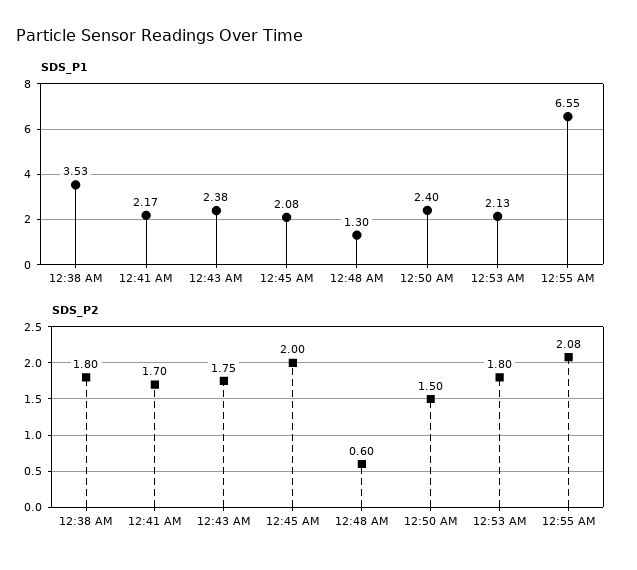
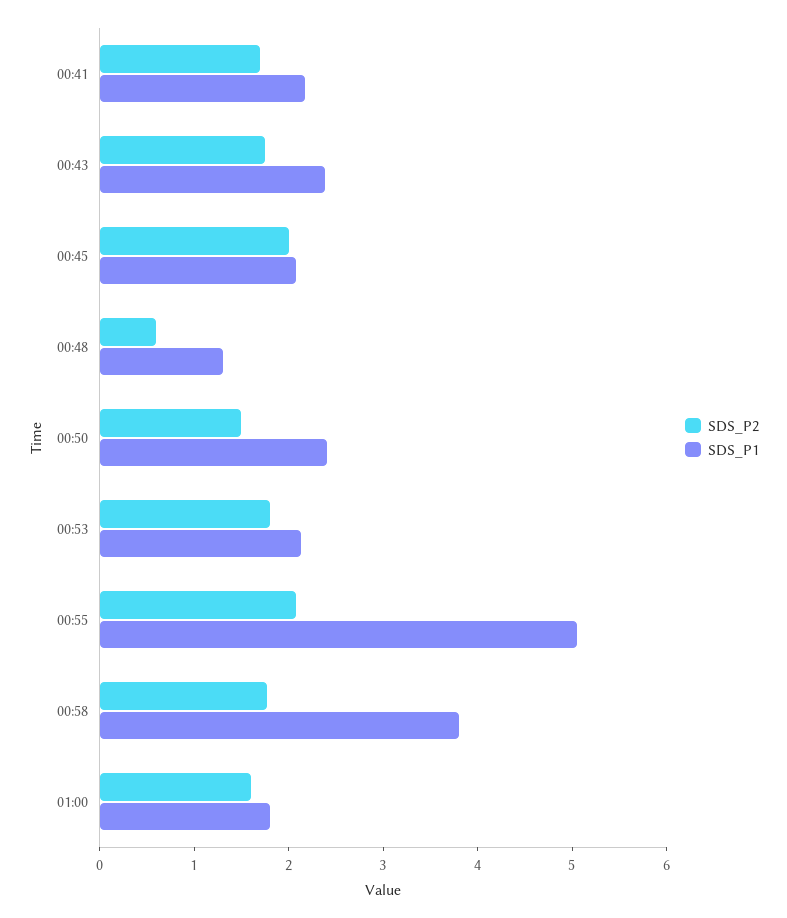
SDS_P1, 12:38 AM: 3.53 -> none
SDS_P1, 12:55 AM: 6.55 -> 5
SDS_P2, 12:38 AM: 1.8 -> none
SDS_P2, 00:58: none -> 1.8
SDS_P1, 00:58: none -> 3.8
SDS_P2, 01:00: none -> 1.6
SDS_P1, 01:00: none -> 1.8

